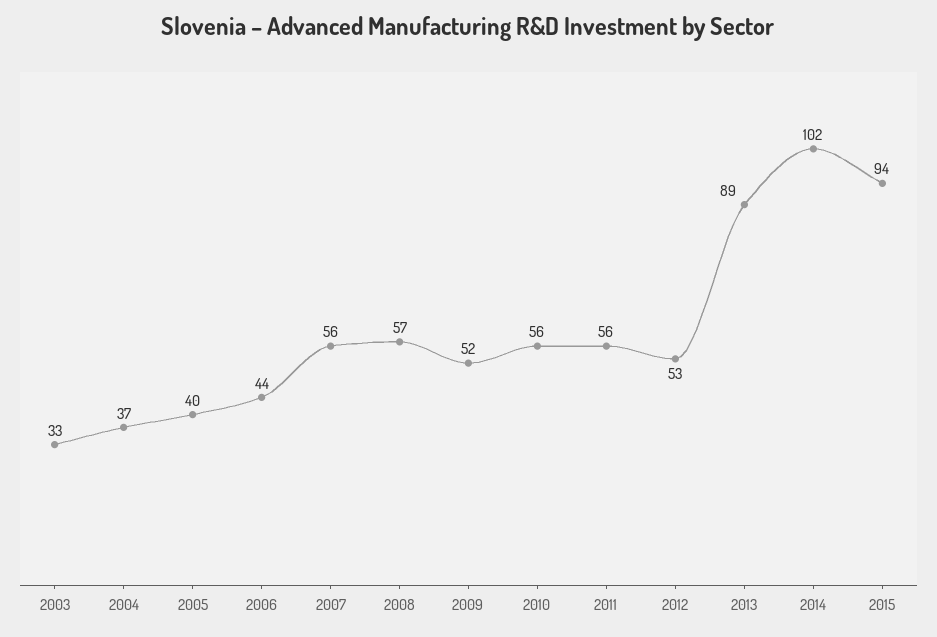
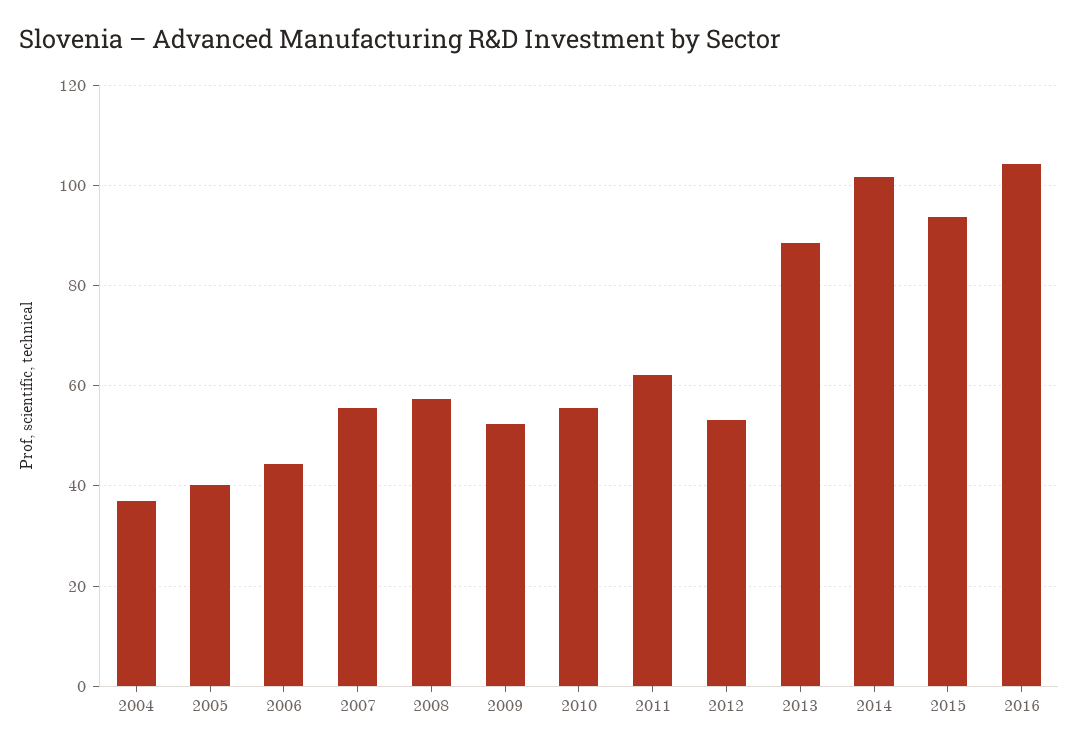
2003: 33 -> none
2011: 56 -> 62
2016: none -> 104

